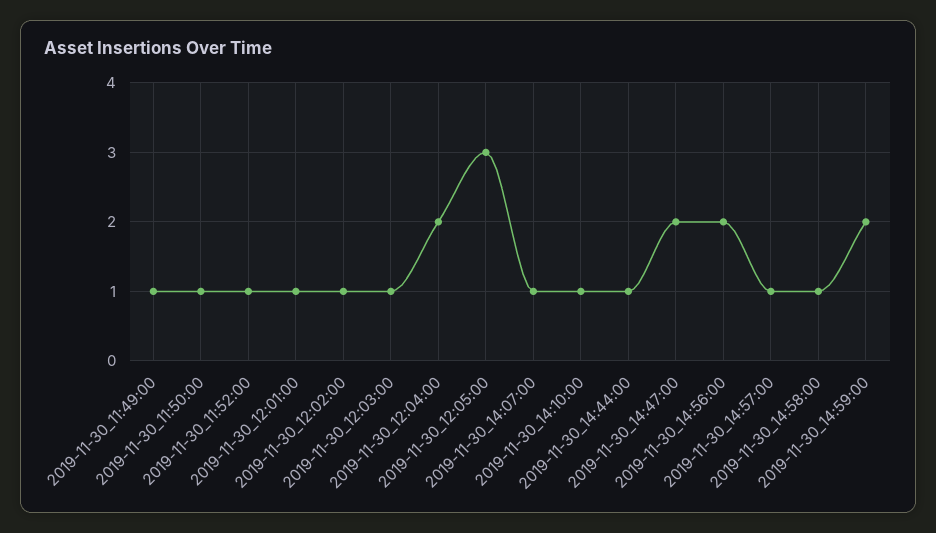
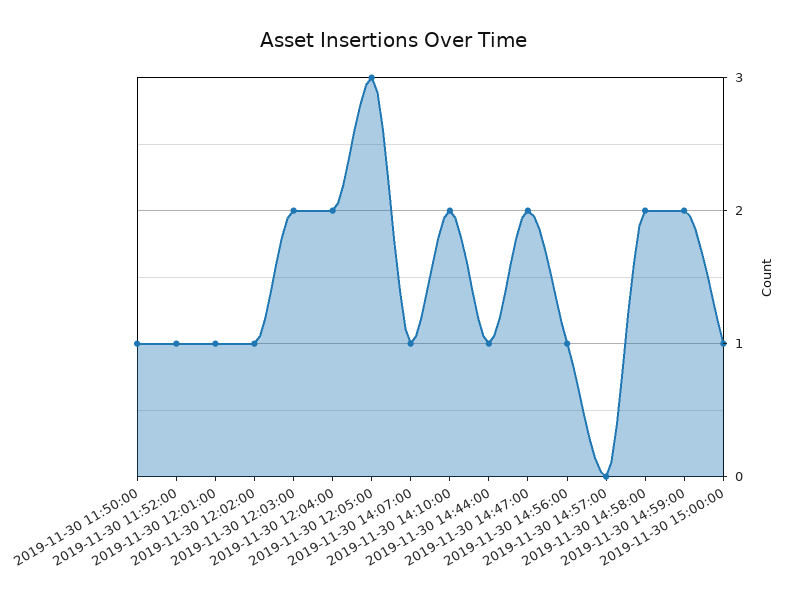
2019-11-30_11:49:00: 1 -> none
2019-11-30_12:03:00: 1 -> 2
2019-11-30_14:10:00: 1 -> 2
2019-11-30_14:56:00: 2 -> 1
2019-11-30_14:57:00: 1 -> 0
2019-11-30_14:58:00: 1 -> 2
2019-11-30 15:00:00: none -> 1

